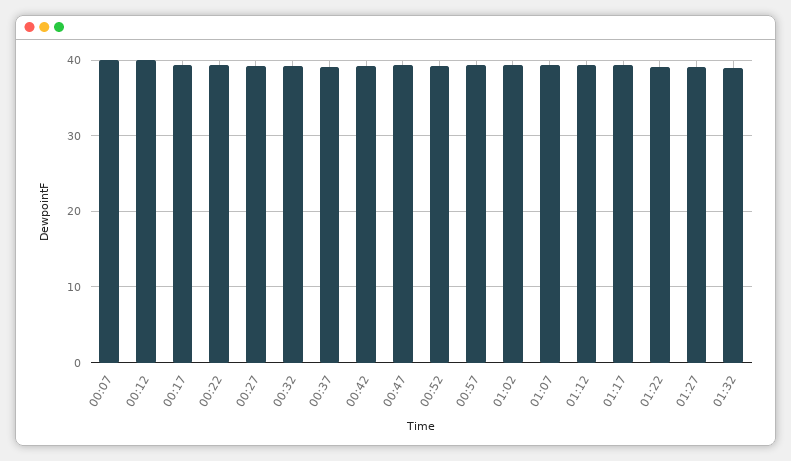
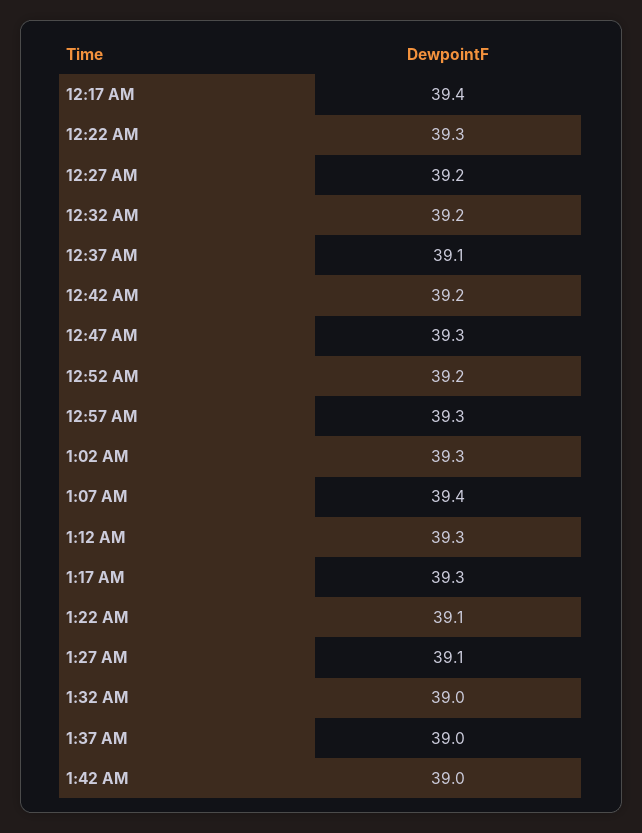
00:07: 40 -> none
00:12: 40 -> none
1:37 AM: none -> 39
1:42 AM: none -> 39

